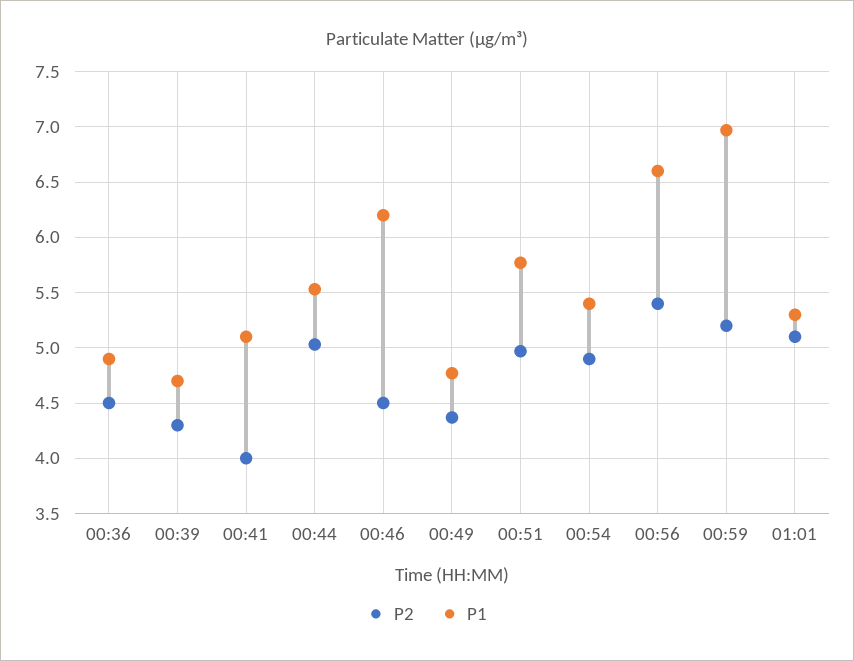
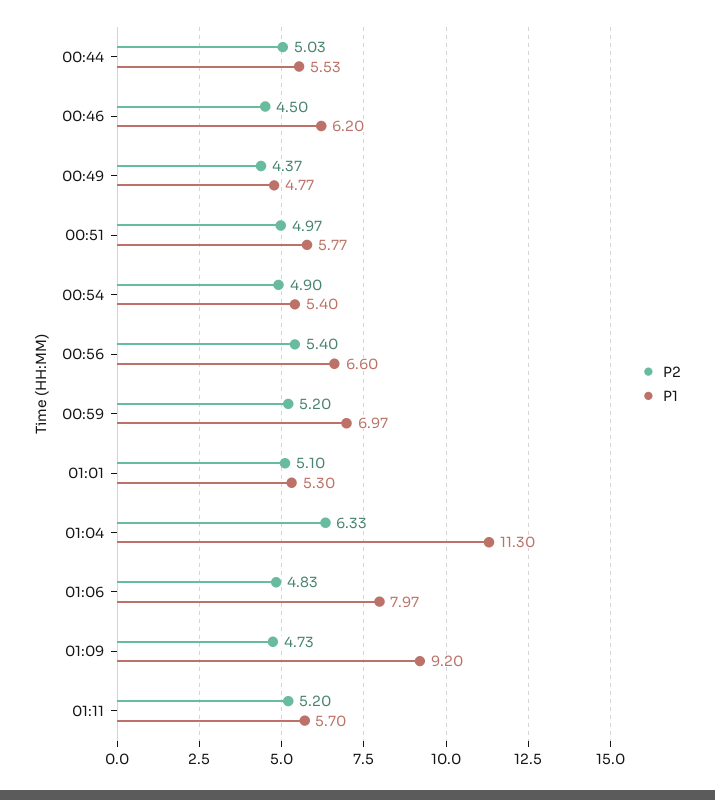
P2, 00:36: 4.5 -> none
P1, 00:36: 4.9 -> none
P2, 00:39: 4.3 -> none
P1, 00:39: 4.7 -> none
P2, 00:41: 4 -> none
P1, 00:41: 5.1 -> none
P2, 01:04: none -> 6.33
P1, 01:04: none -> 11.3
P2, 01:06: none -> 4.83
P1, 01:06: none -> 7.97
P2, 01:09: none -> 4.73
P1, 01:09: none -> 9.2
P2, 01:11: none -> 5.2
P1, 01:11: none -> 5.7

